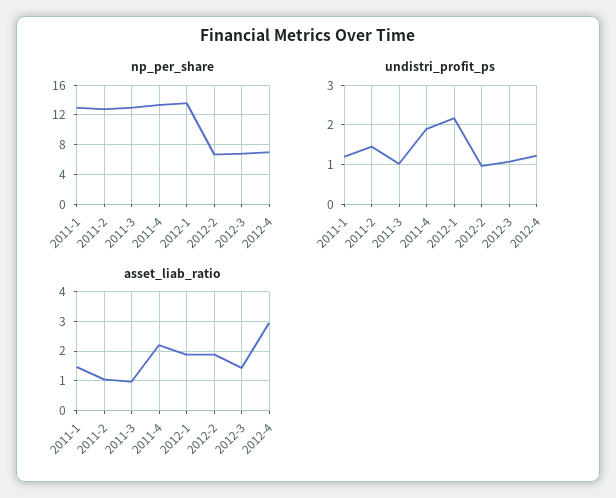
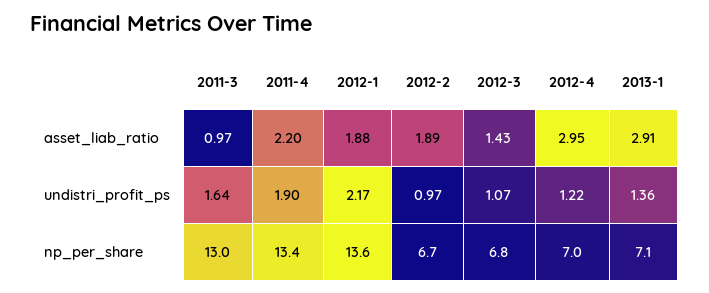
np_per_share, 2011-1: 13 -> none
np_per_share, 2011-2: 13 -> none
undistri_profit_ps, 2011-1: 1.2 -> none
undistri_profit_ps, 2011-2: 1.4 -> none
undistri_profit_ps, 2011-3: 1 -> 1.64
asset_liab_ratio, 2011-1: 1.5 -> none
asset_liab_ratio, 2011-2: 1 -> none
asset_liab_ratio, 2013-1: none -> 2.91
undistri_profit_ps, 2013-1: none -> 1.36
np_per_share, 2013-1: none -> 7.1

